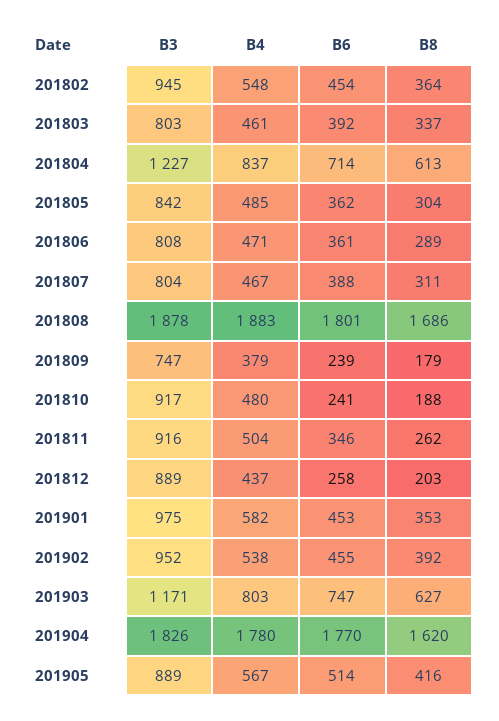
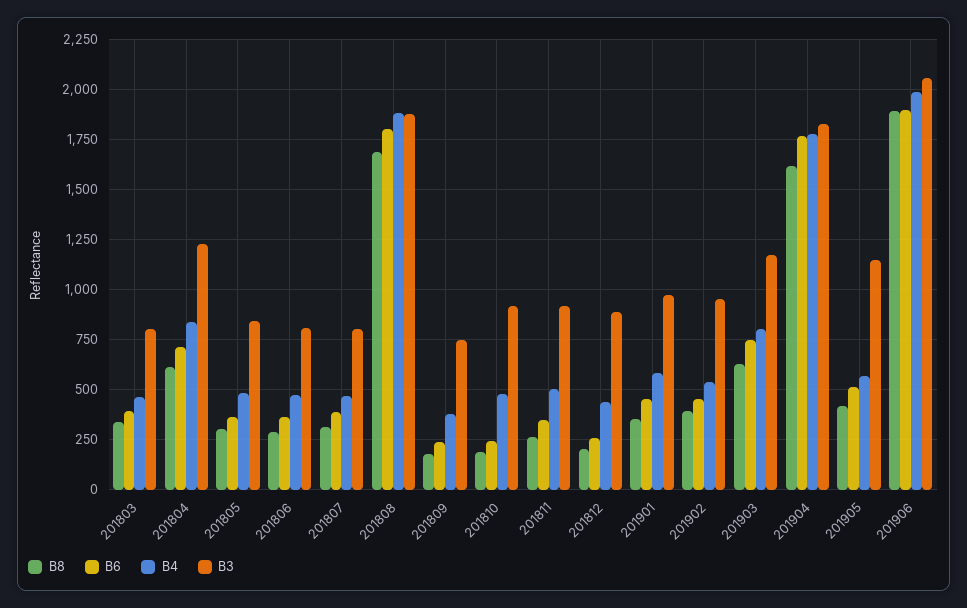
B3, 201802: 945 -> none
B4, 201802: 548 -> none
B6, 201802: 454 -> none
B8, 201802: 364 -> none
B3, 201905: 889 -> 1150
B8, 201906: none -> 1900
B6, 201906: none -> 1900
B4, 201906: none -> 2000
B3, 201906: none -> 2050

